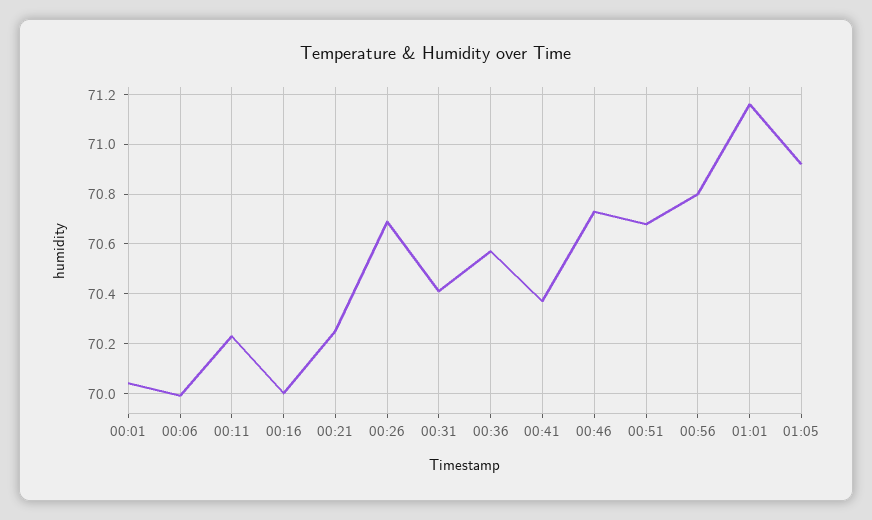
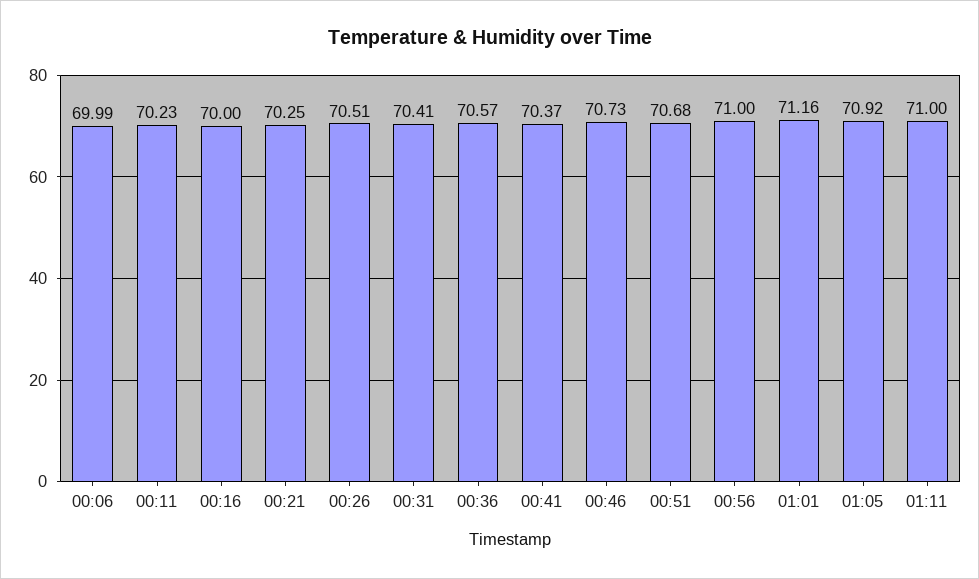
00:01: 70.05 -> none
00:26: 70.7 -> 70.51
00:56: 70.8 -> 71
01:11: none -> 71

